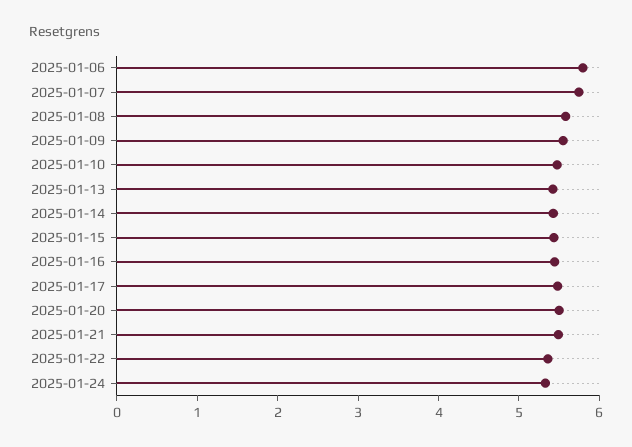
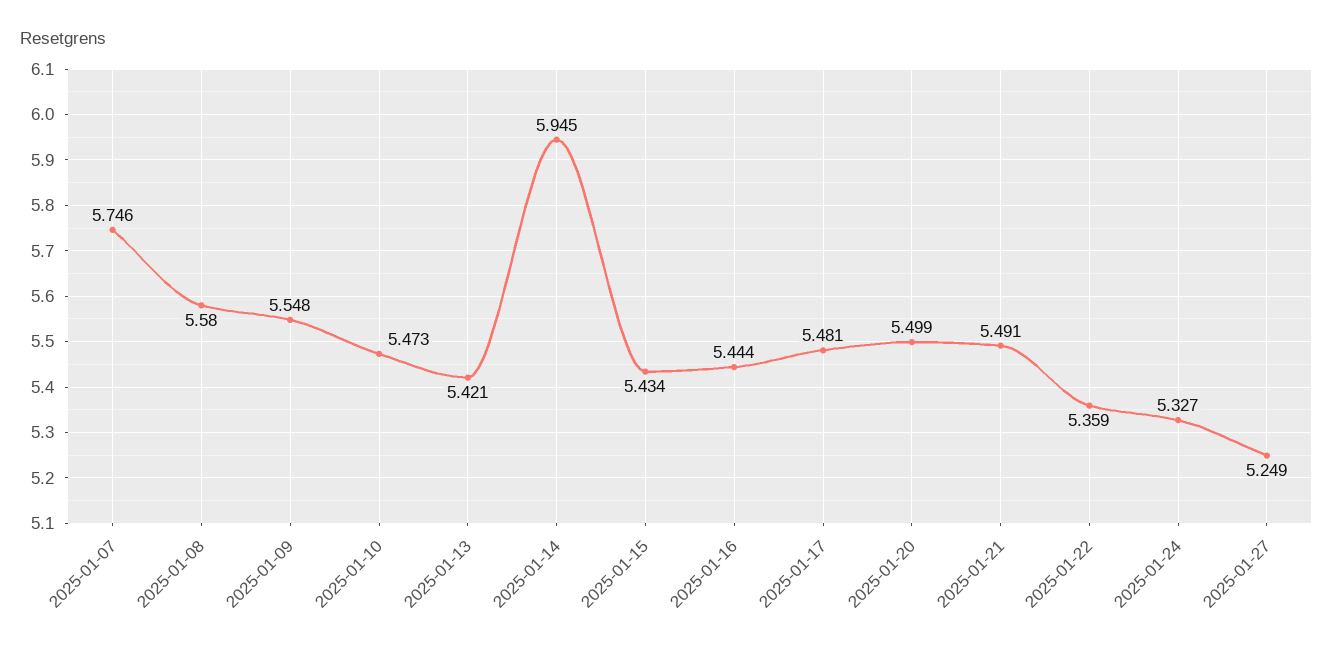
2025-01-06: 5.8 -> none
2025-01-14: 5.4 -> 5.945
2025-01-27: none -> 5.249

